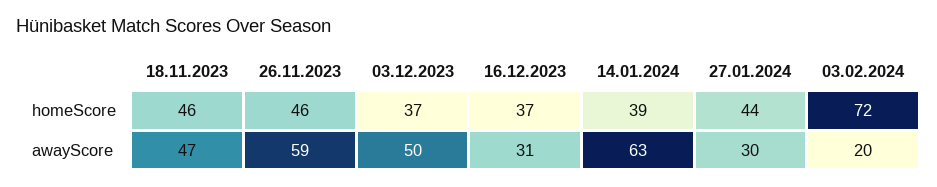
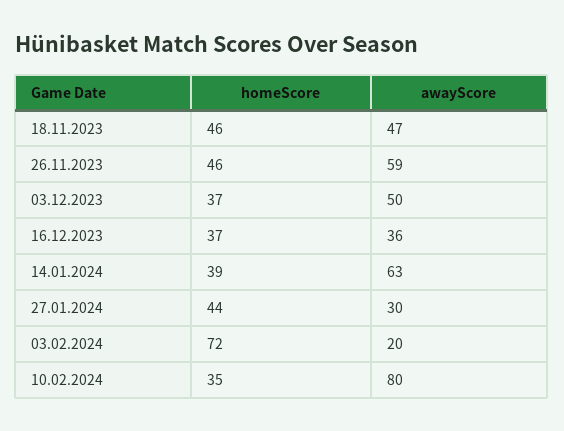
16.12.2023, awayScore: 31 -> 36
10.02.2024, homeScore: none -> 35
10.02.2024, awayScore: none -> 80

